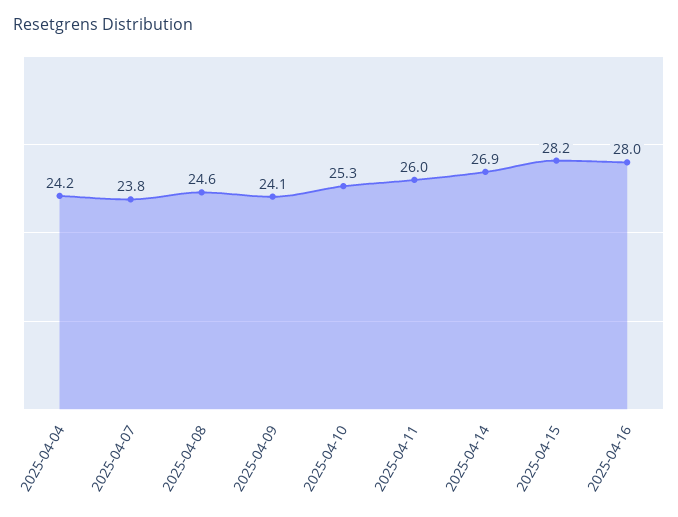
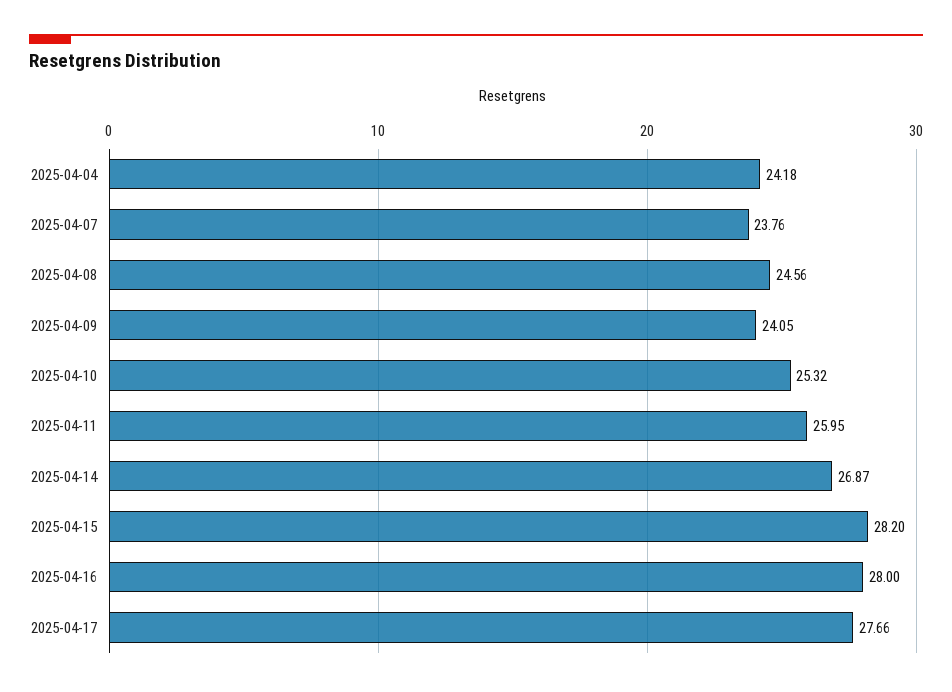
2025-04-17: none -> 27.66

